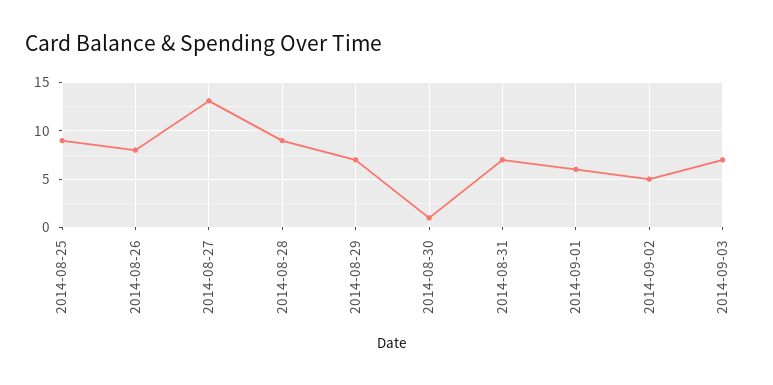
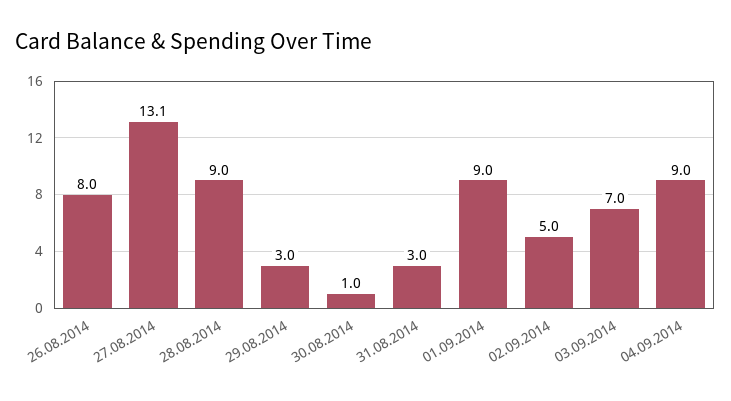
2014-08-25: 9 -> none
2014-08-29: 7 -> 3
2014-08-31: 7 -> 3
2014-09-01: 6 -> 9
04.09.2014: none -> 9

